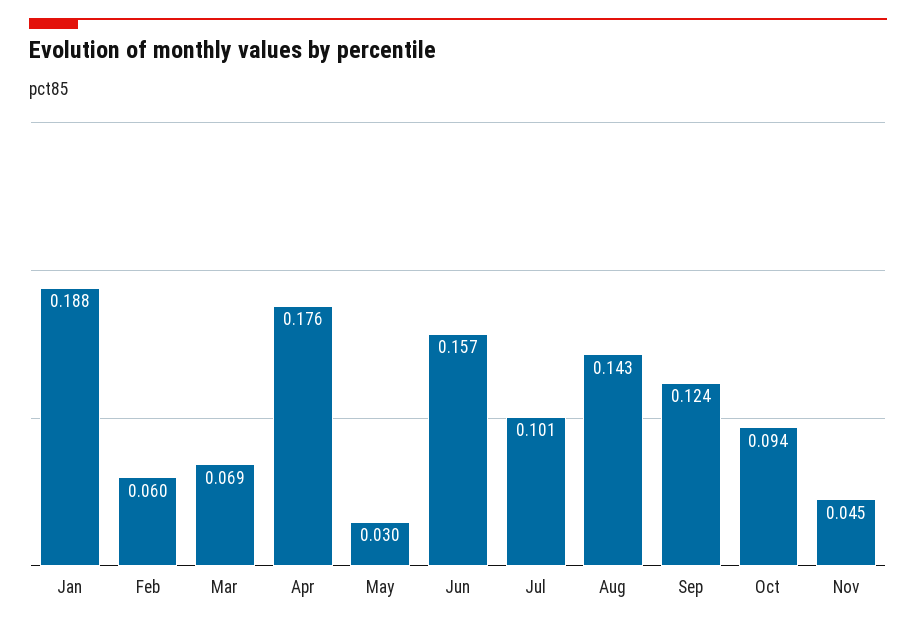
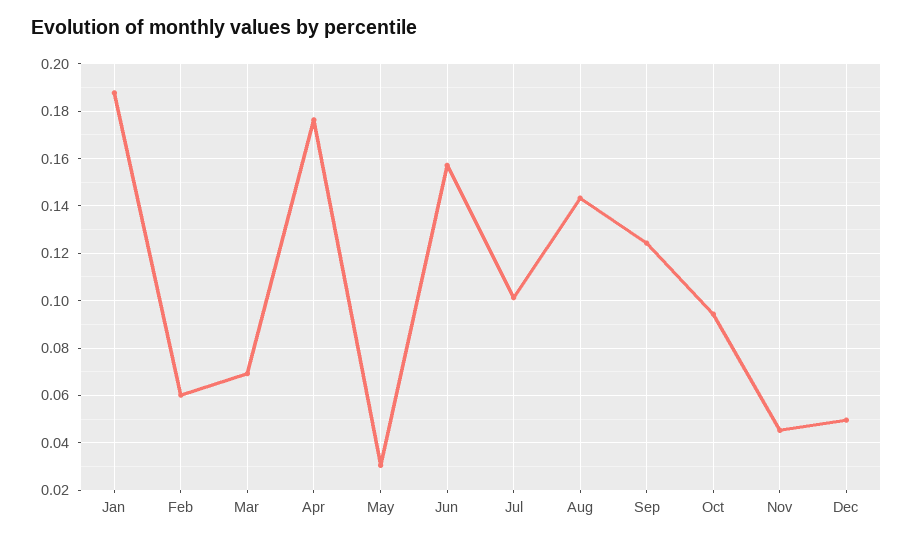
Dec: none -> 0.05

